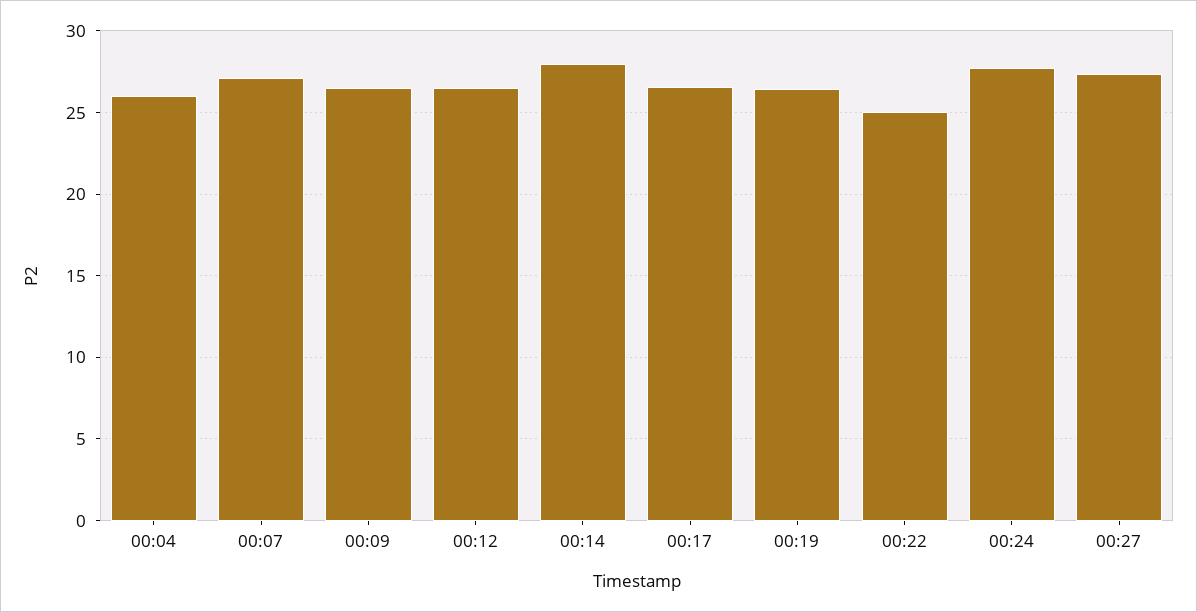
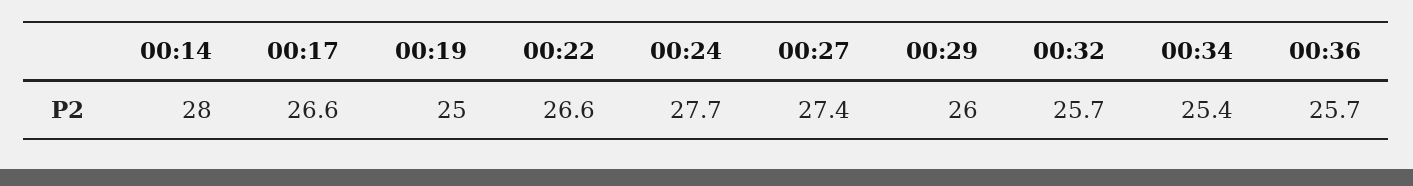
00:04: 26 -> none
00:07: 27 -> none
00:09: 26.5 -> none
00:12: 26.5 -> none
00:19: 26.5 -> 25
00:22: 25 -> 26.6
00:29: none -> 26
00:32: none -> 25.7
00:34: none -> 25.4
00:36: none -> 25.7

